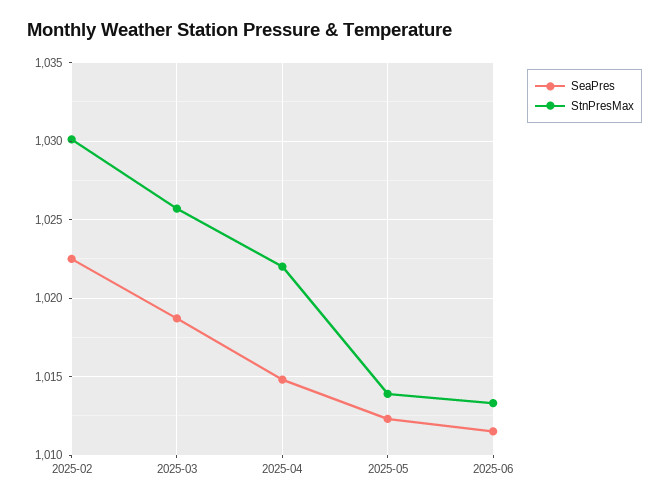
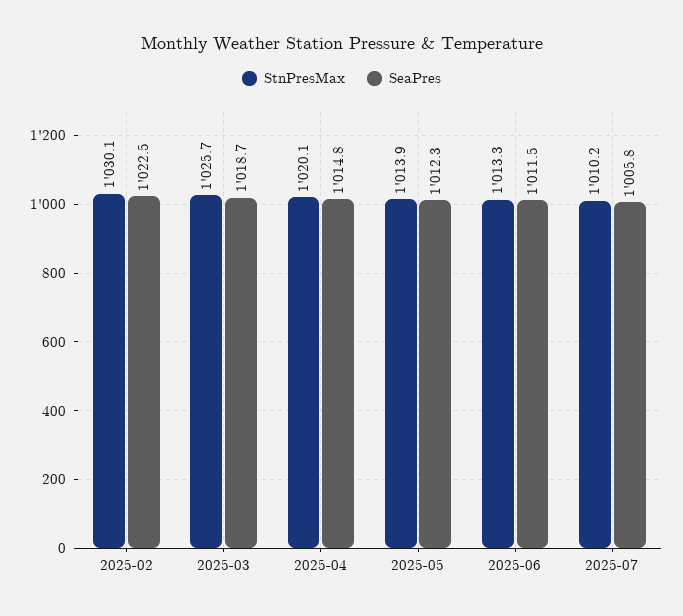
StnPresMax, 2025-04: 1022 -> 1020.1
StnPresMax, 2025-07: none -> 1010.2
SeaPres, 2025-07: none -> 1005.8

